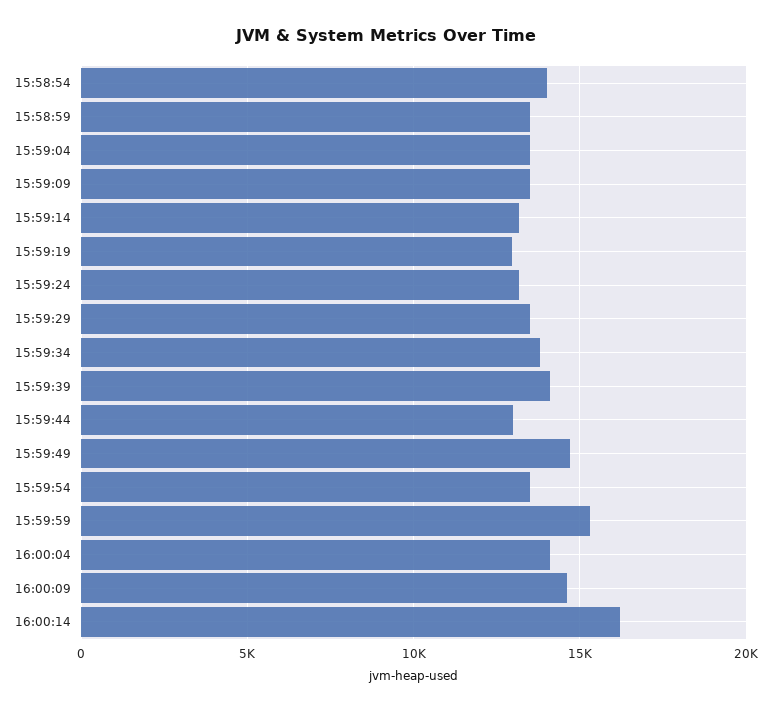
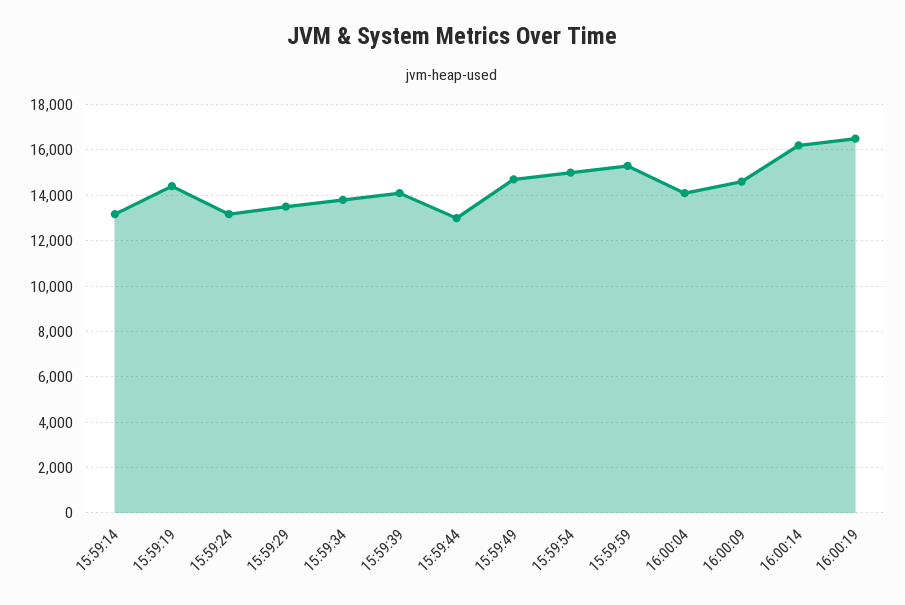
15:58:54: 14000 -> none
15:58:59: 13500 -> none
15:59:04: 13500 -> none
15:59:09: 13500 -> none
15:59:19: 13000 -> 14500
15:59:54: 13500 -> 15000
16:00:19: none -> 16500

